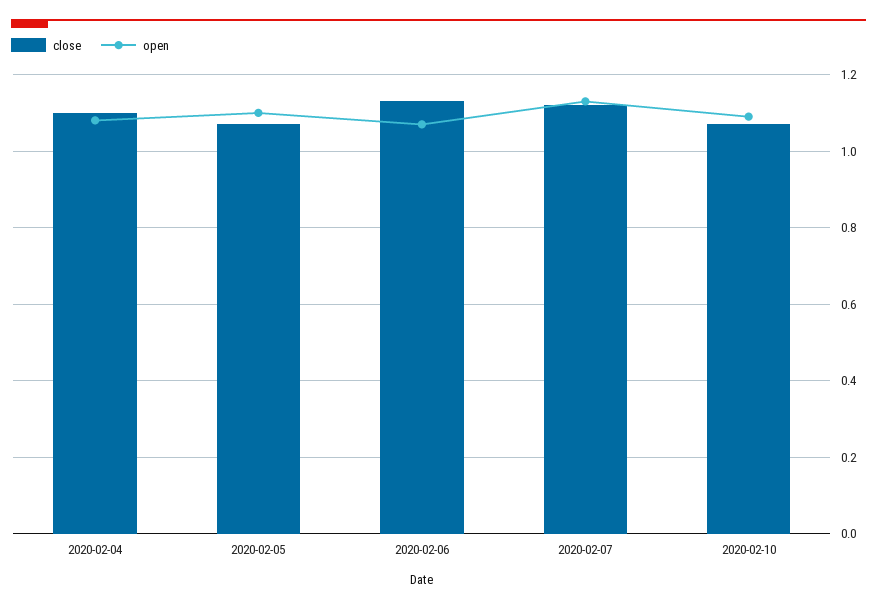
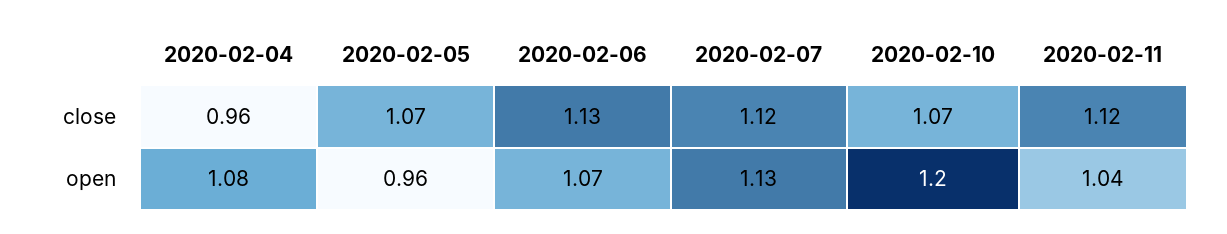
close, 2020-02-04: 1.1 -> 0.96
open, 2020-02-05: 1.1 -> 0.96
open, 2020-02-10: 1.1 -> 1.2
close, 2020-02-11: none -> 1.12
open, 2020-02-11: none -> 1.04

